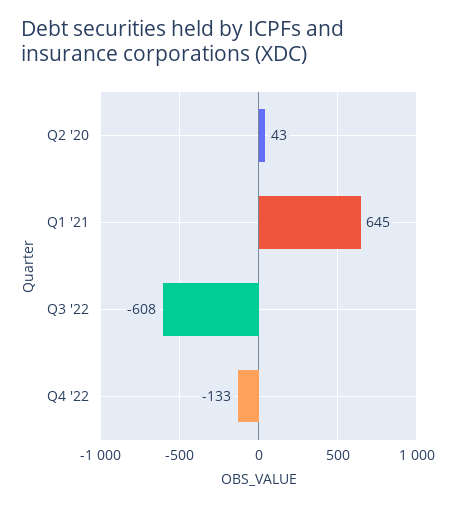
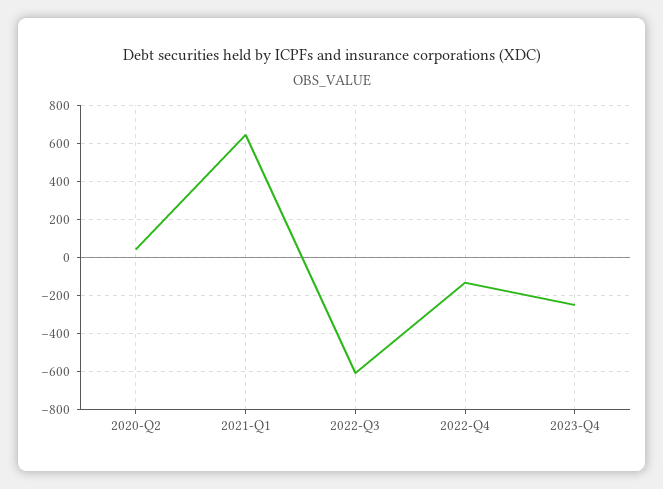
2023-Q4: none -> -250

